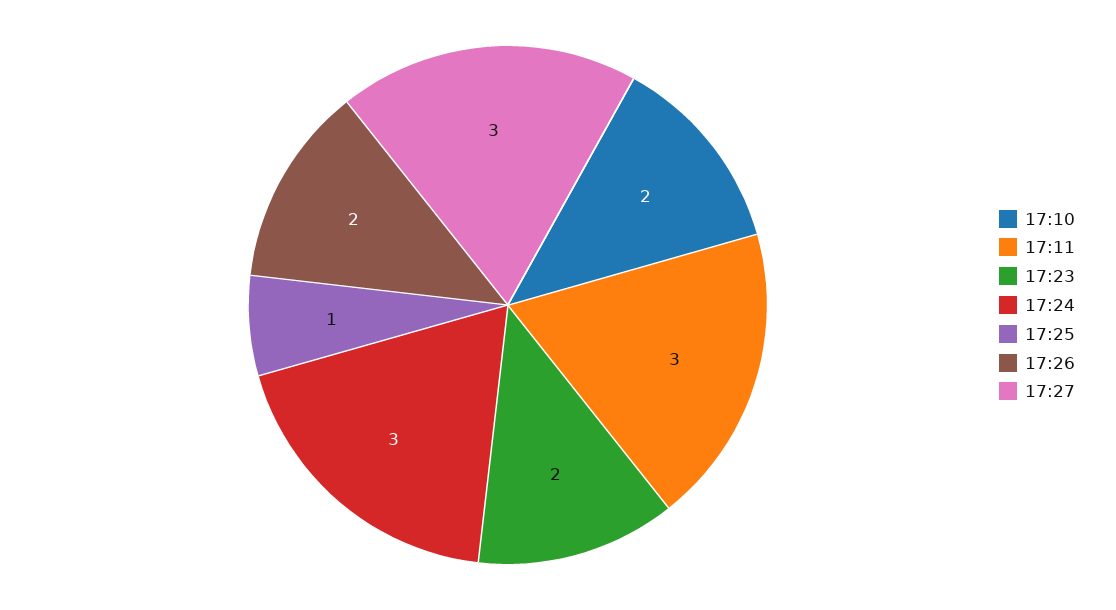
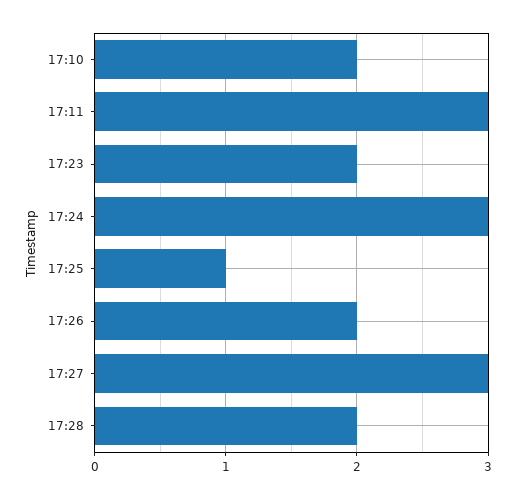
17:28: none -> 2

